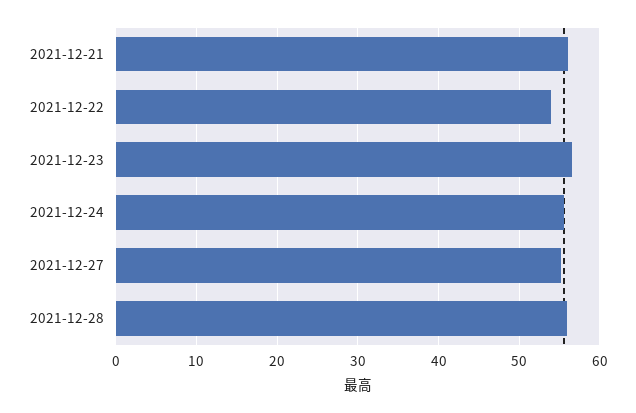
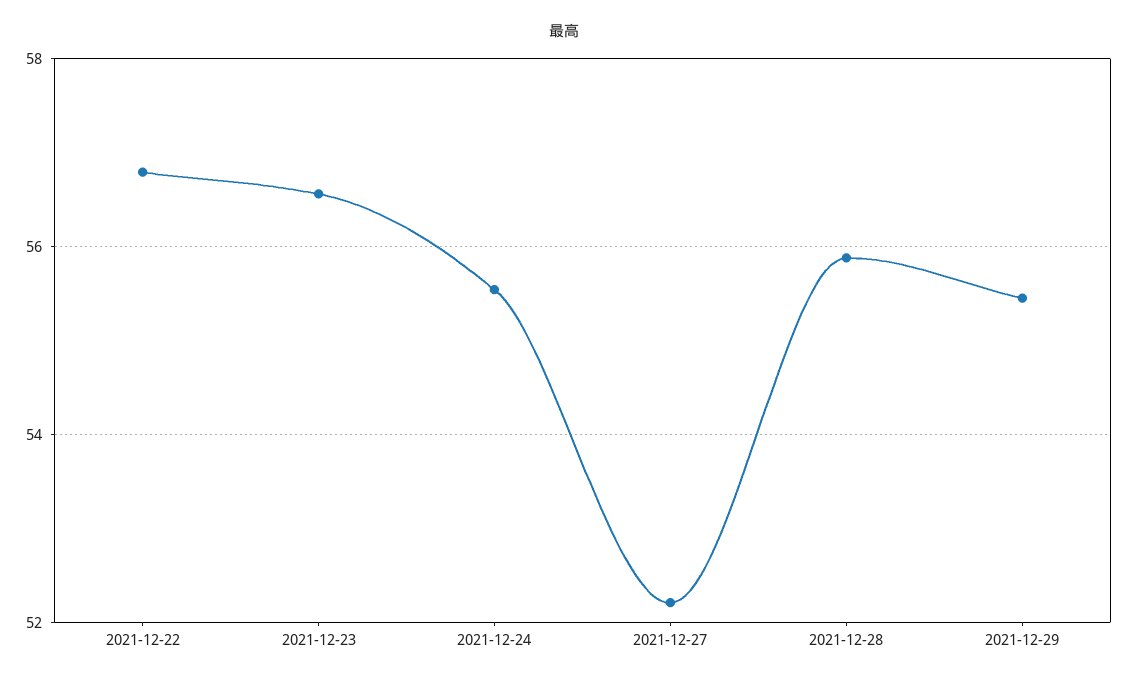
2021-12-21: 56 -> none
2021-12-22: 54 -> 56.8
2021-12-27: 55 -> 52.2
2021-12-29: none -> 55.4

